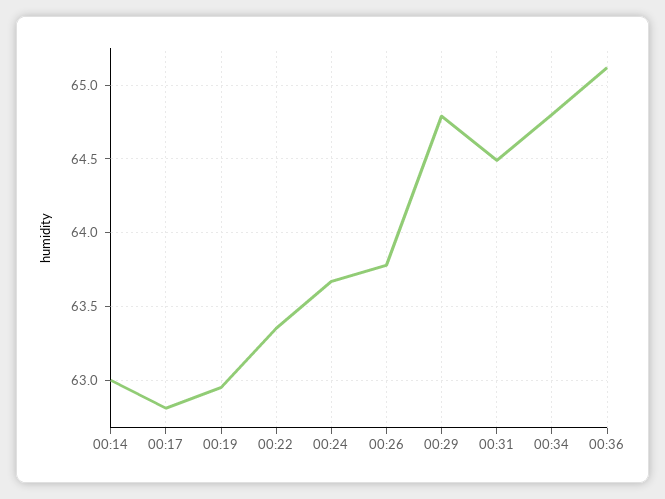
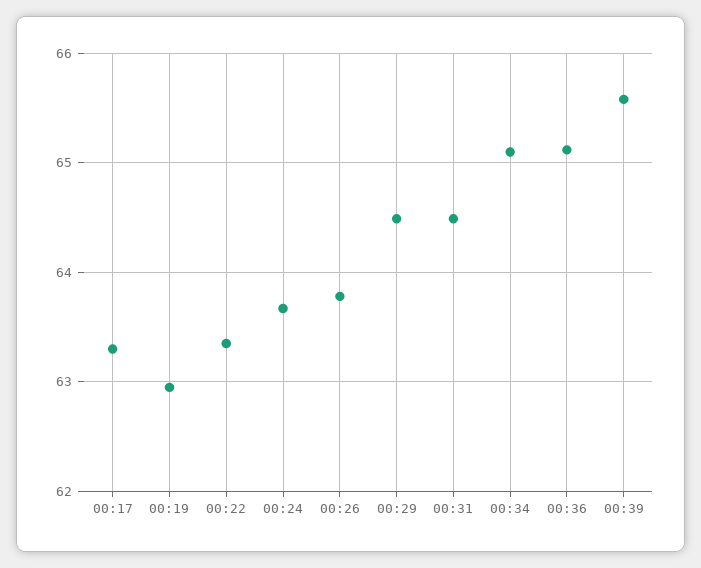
00:14: 63 -> none
00:17: 62.8 -> 63.3
00:29: 64.8 -> 64.5
00:34: 64.8 -> 65.1
00:39: none -> 65.6

